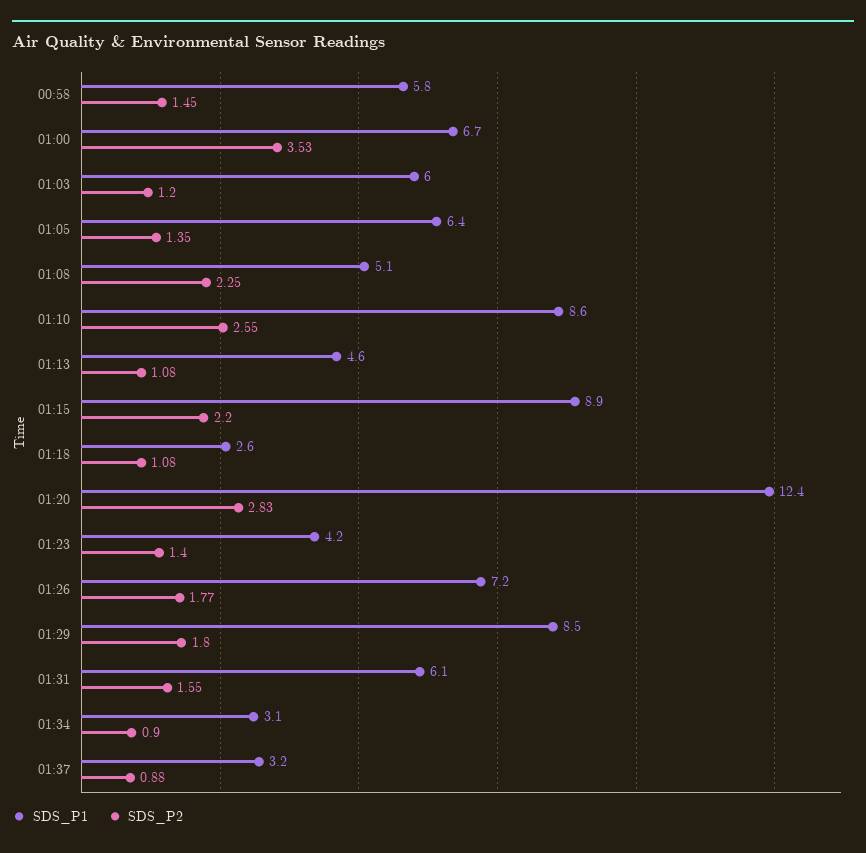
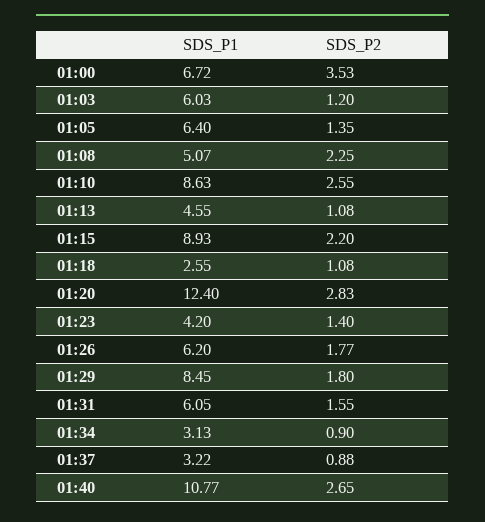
SDS_P1, 00:58: 5.8 -> none
SDS_P2, 00:58: 1.45 -> none
SDS_P1, 01:26: 7.2 -> 6.2
SDS_P1, 01:40: none -> 10.77
SDS_P2, 01:40: none -> 2.65

